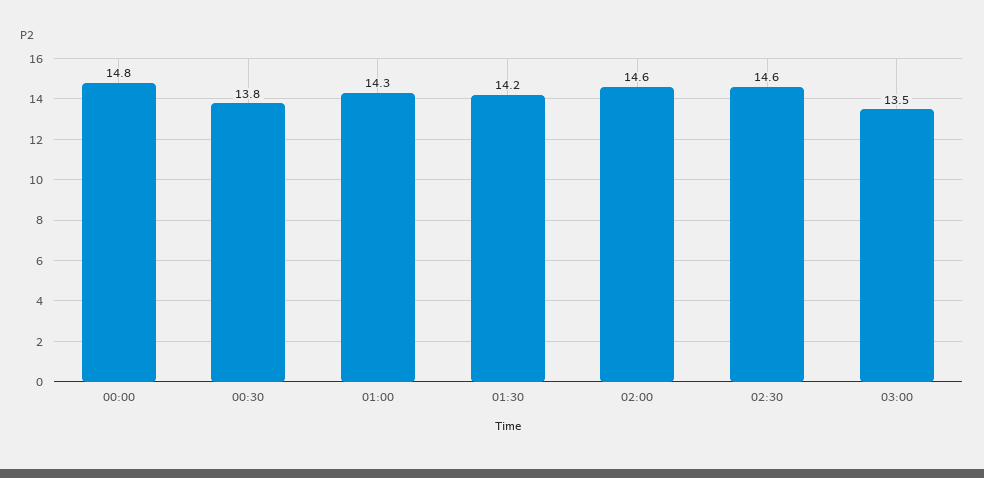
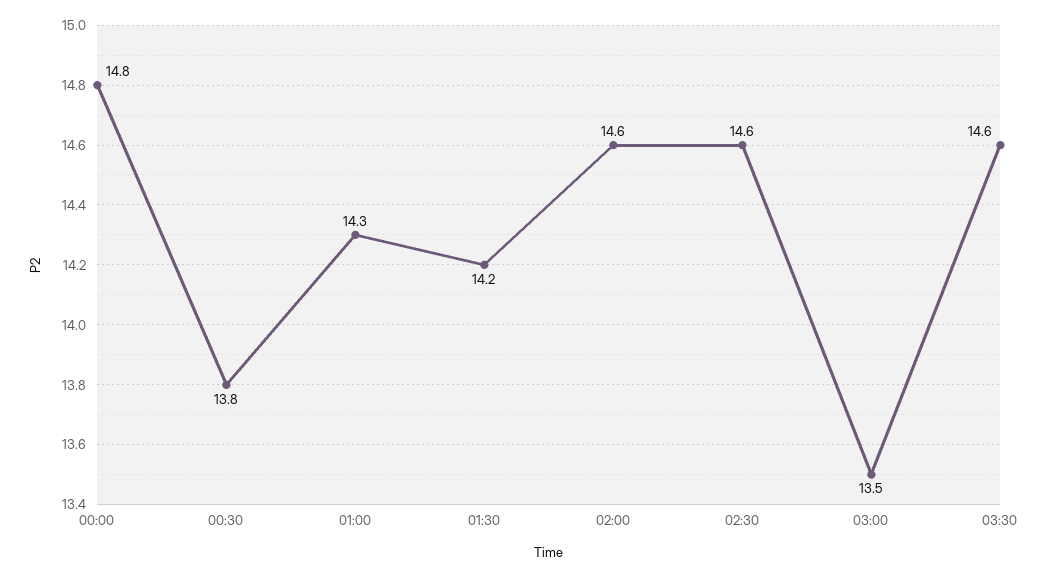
03:30: none -> 14.6

